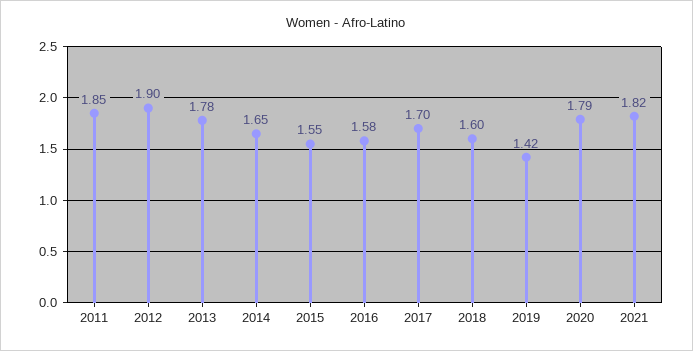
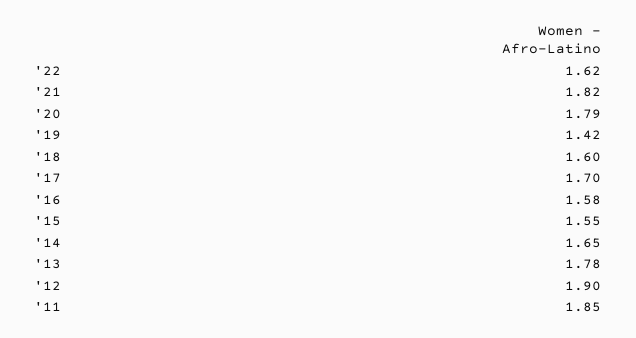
'22: none -> 1.62

